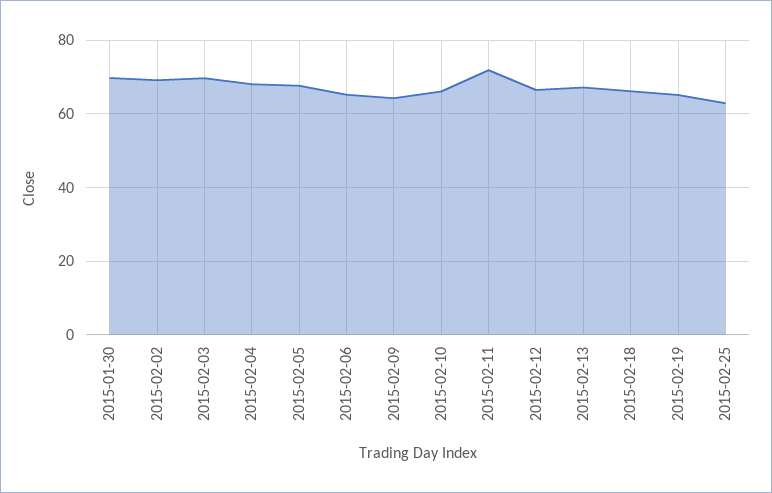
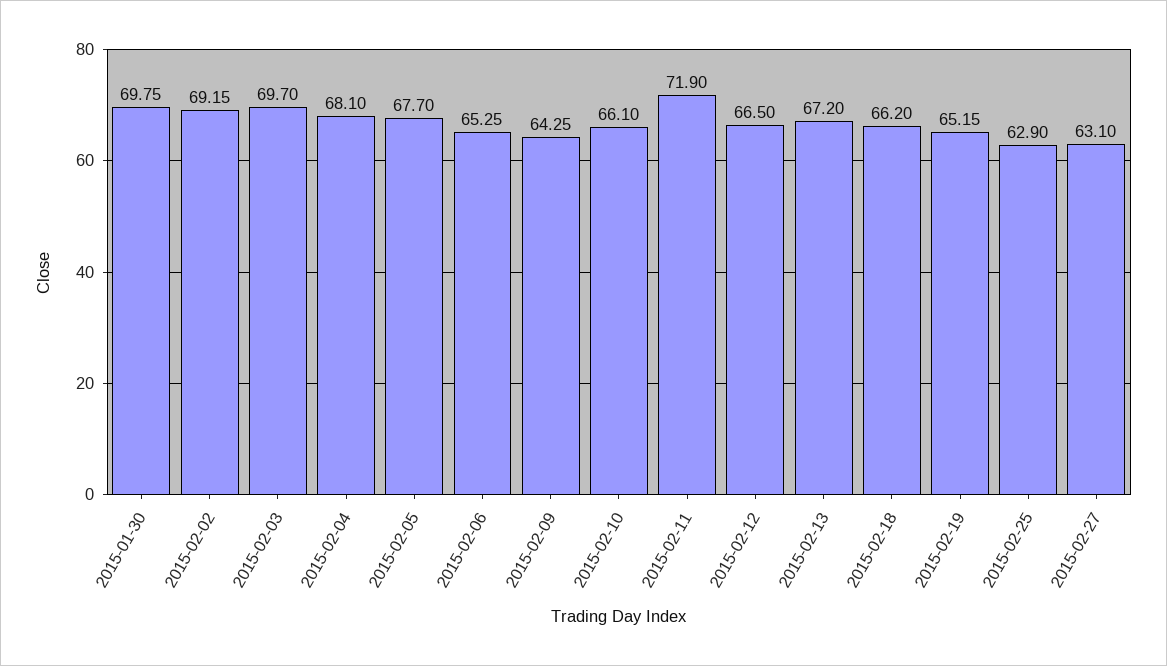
2015-02-27: none -> 63.1

